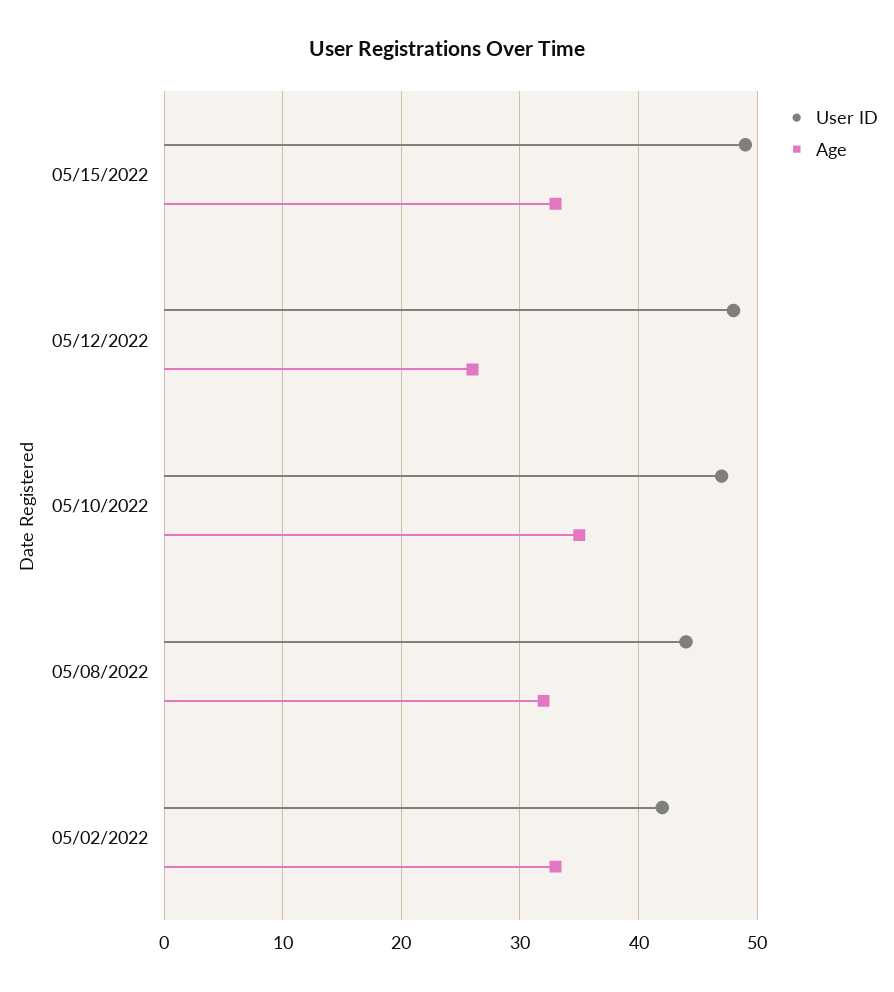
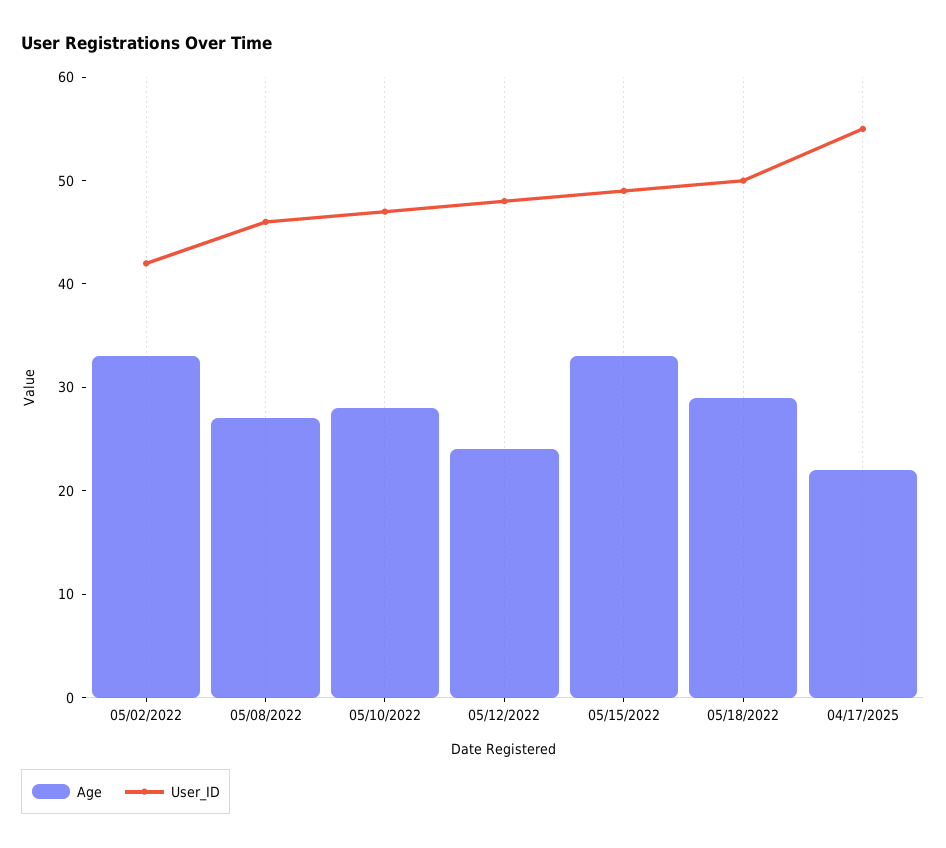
Age, 05/12/2022: 26 -> 24
Age, 05/10/2022: 35 -> 28
User ID, 05/08/2022: 44 -> 46
Age, 05/08/2022: 32 -> 27
Age, 05/18/2022: none -> 29
User ID, 05/18/2022: none -> 50
Age, 04/17/2025: none -> 22
User ID, 04/17/2025: none -> 55

